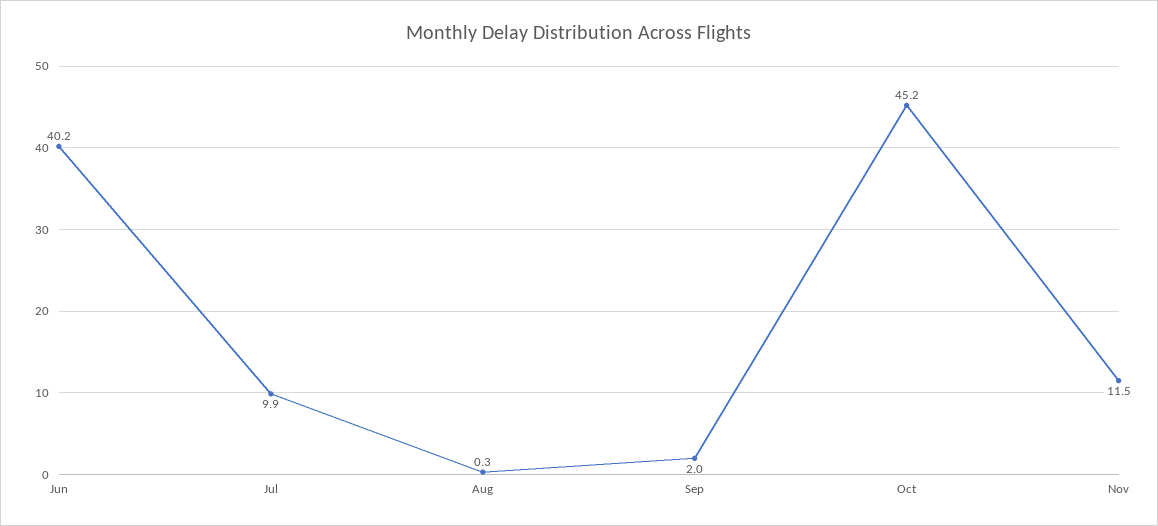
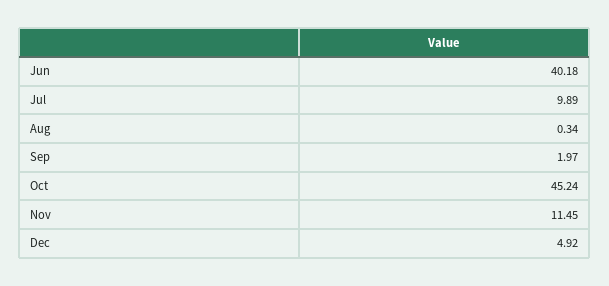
Dec: none -> 4.92

